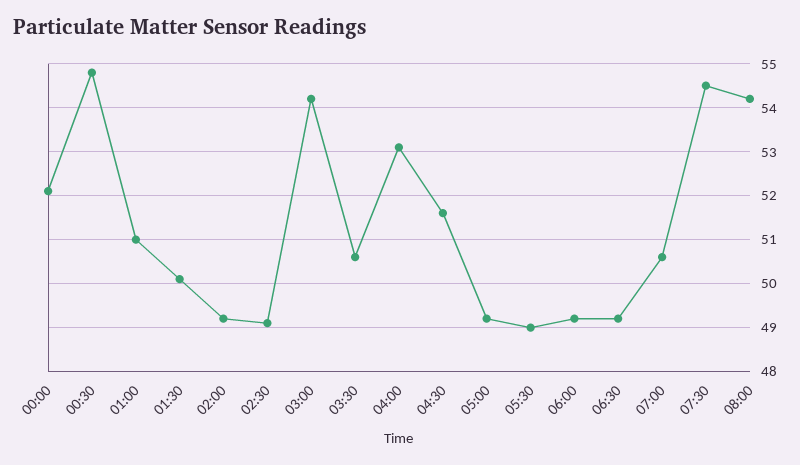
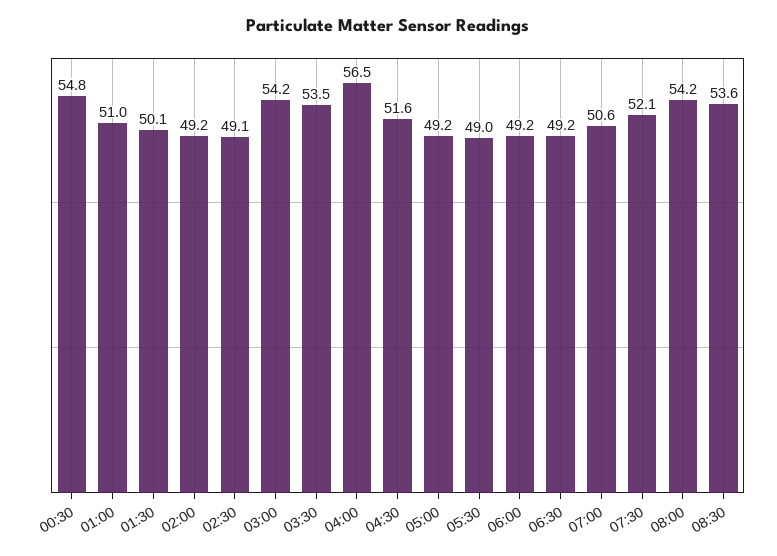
00:00: 52 -> none
03:30: 50.5 -> 53.5
04:00: 53 -> 56.5
07:30: 54.5 -> 52.1
08:30: none -> 53.6

